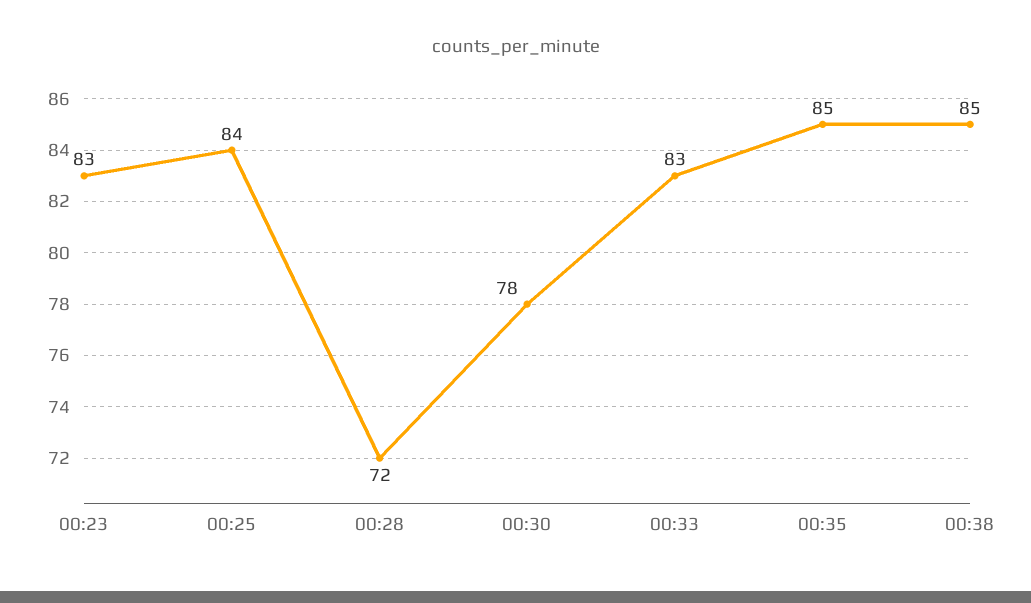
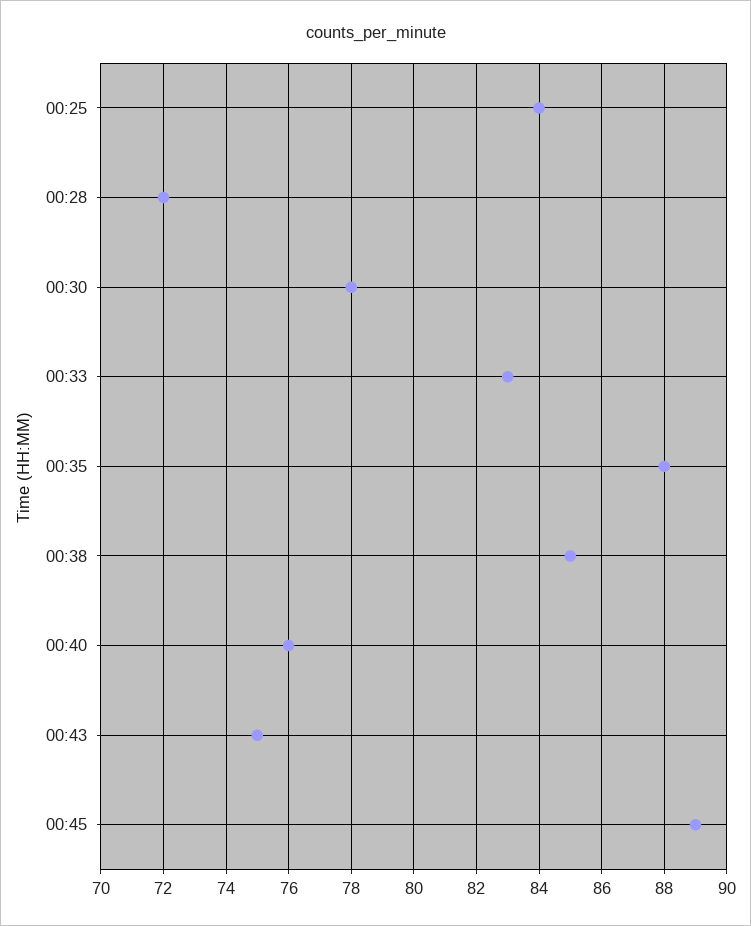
00:23: 83 -> none
00:35: 85 -> 88
00:40: none -> 76
00:43: none -> 75
00:45: none -> 89

